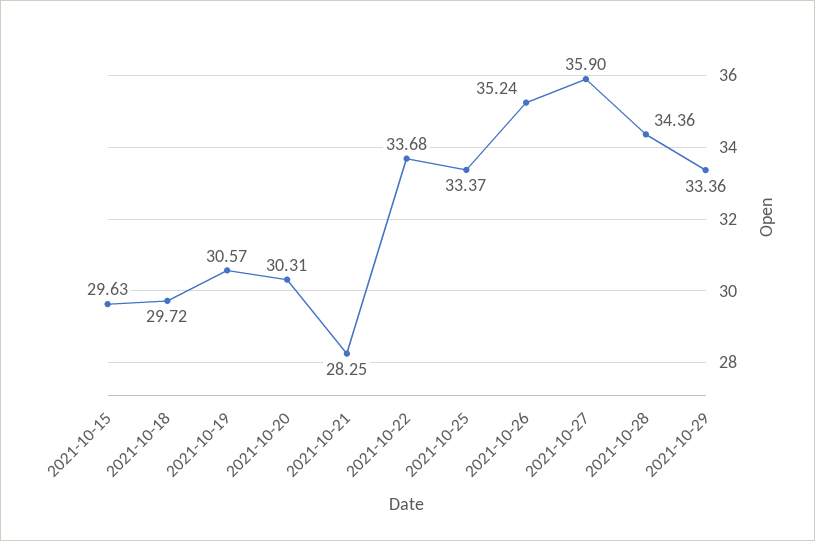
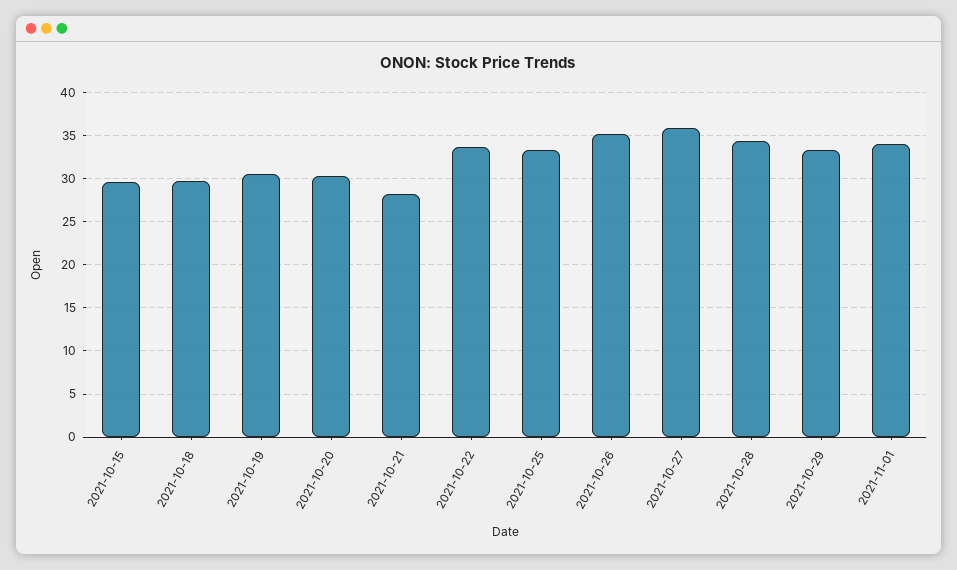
2021-11-01: none -> 34

